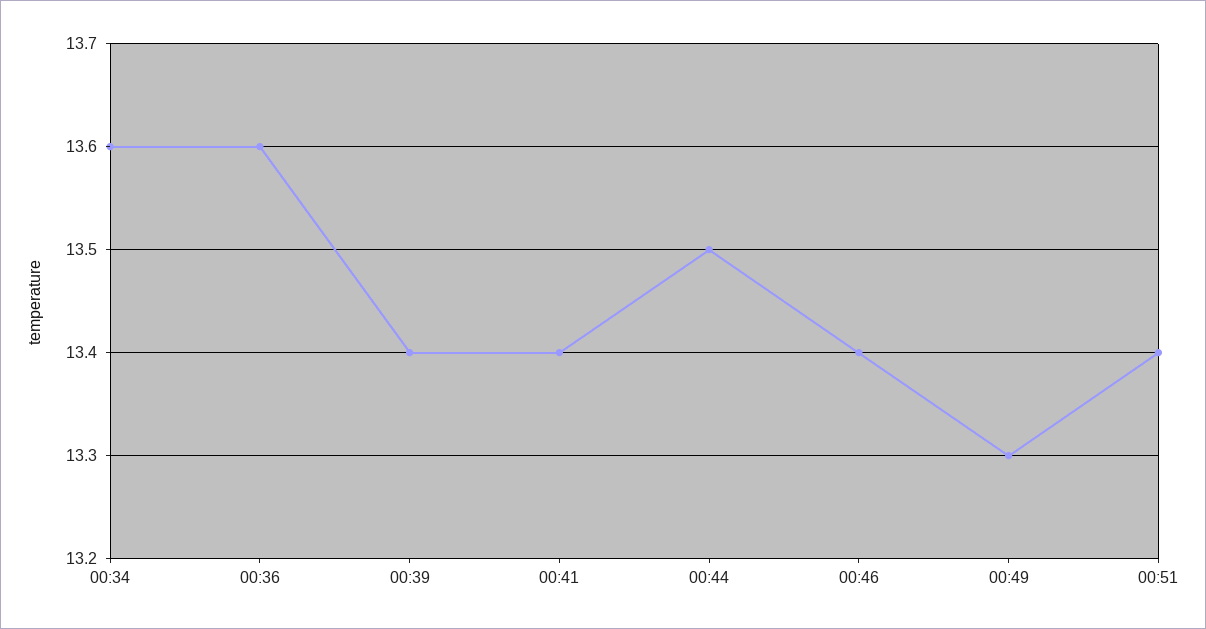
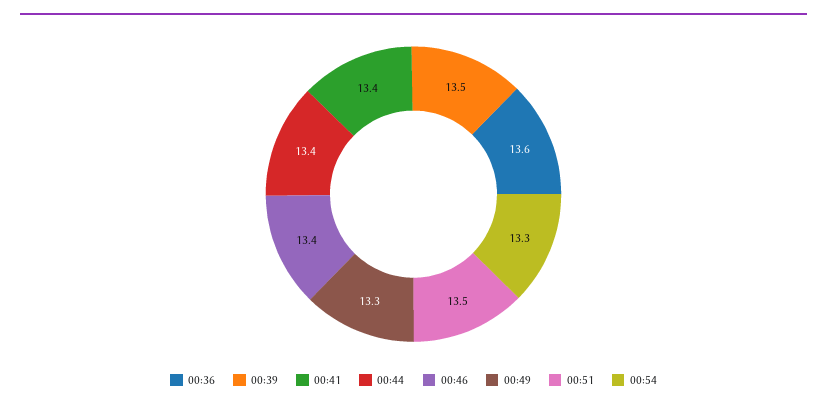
00:34: 13.6 -> none
00:39: 13.4 -> 13.5
00:44: 13.5 -> 13.4
00:51: 13.4 -> 13.5
00:54: none -> 13.3

